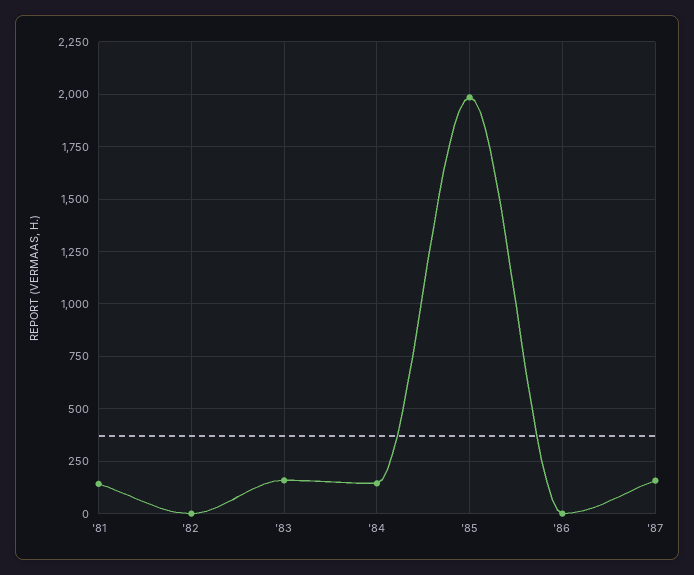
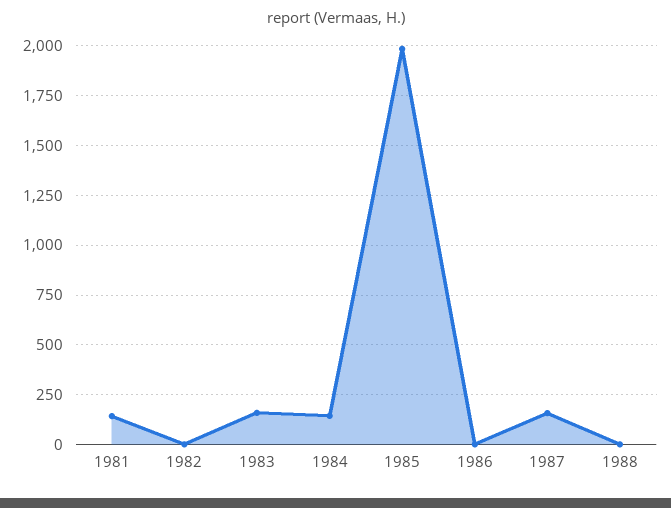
1988: none -> 0

